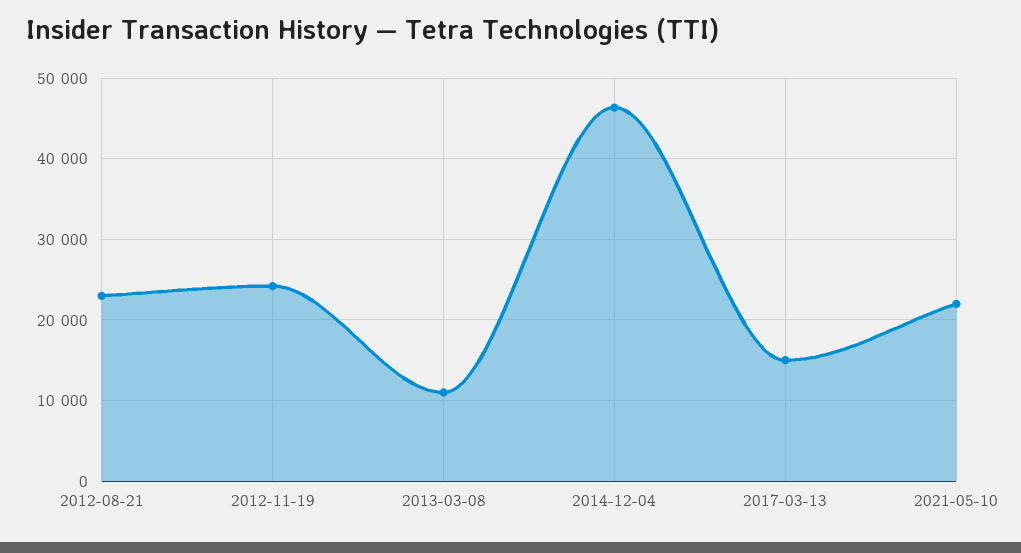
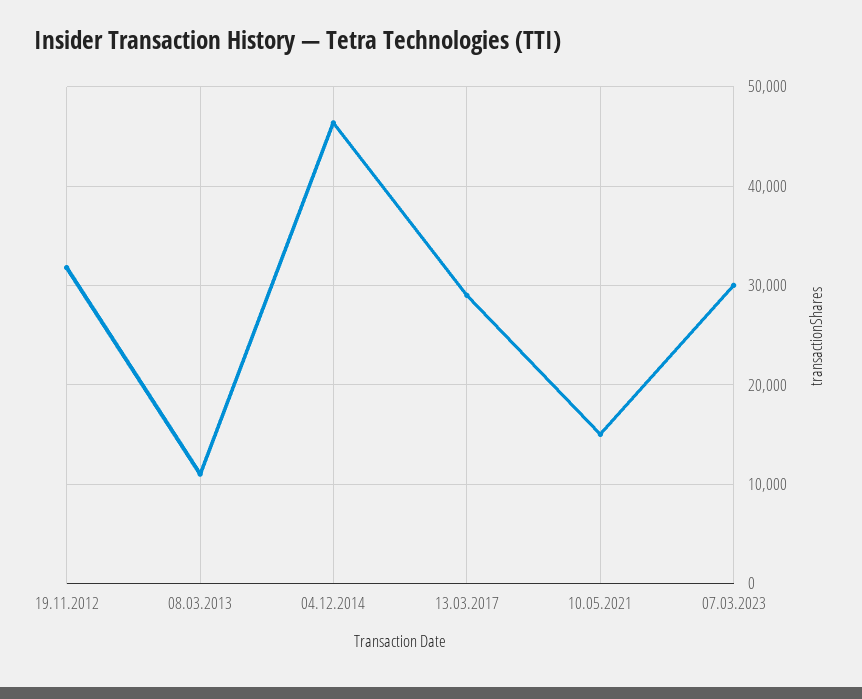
2012-08-21: 23000 -> none
2012-11-19: 24000 -> 32000
2017-03-13: 15000 -> 29000
2021-05-10: 22000 -> 15000
07.03.2023: none -> 30000

